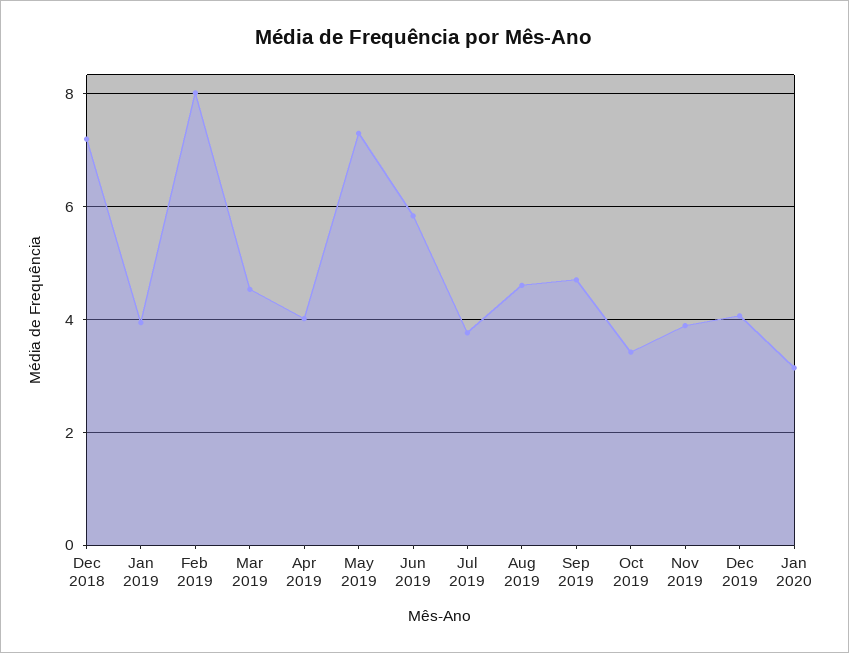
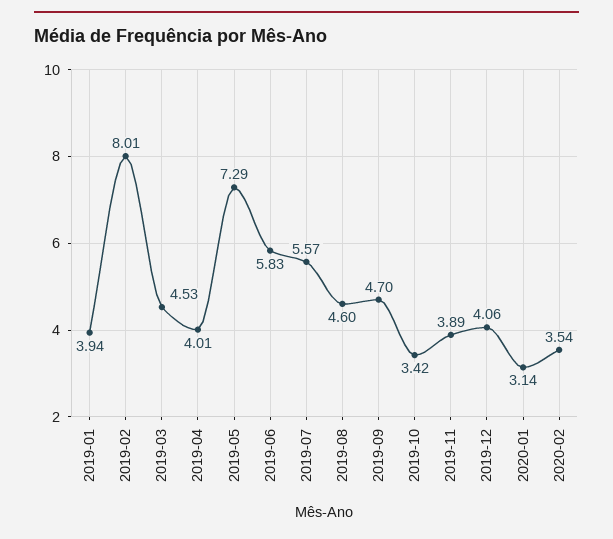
Dec 2018: 7.2 -> none
Jul 2019: 3.8 -> 5.57
2020-02: none -> 3.54

